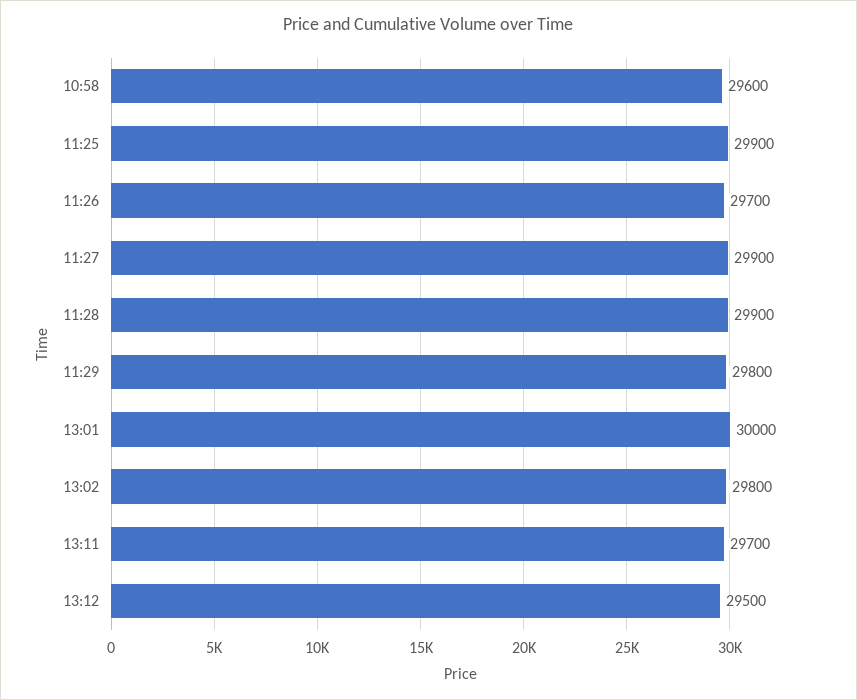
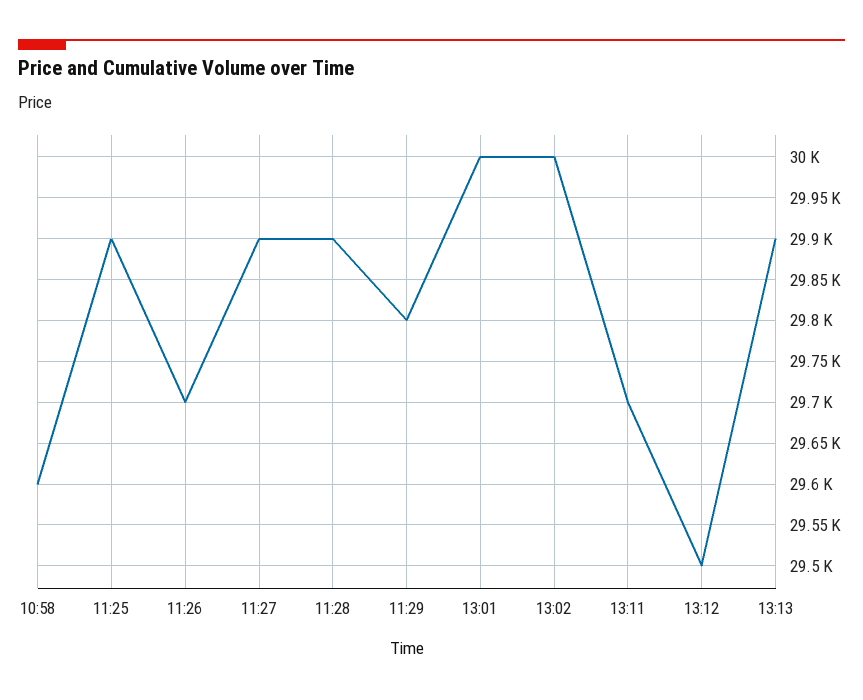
13:02: 29800 -> 30000
13:13: none -> 29900

